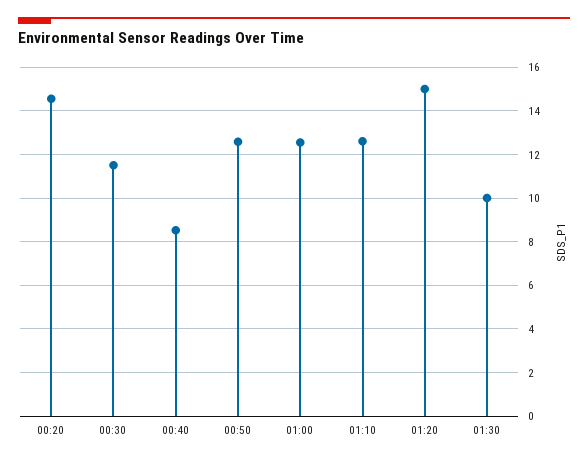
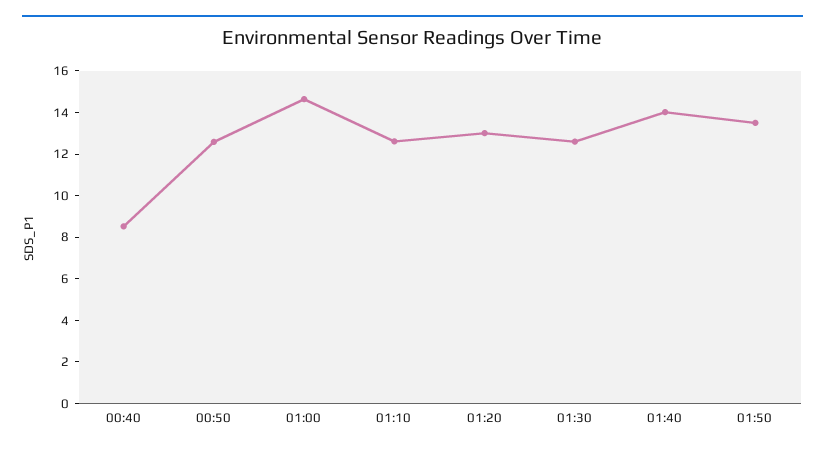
00:20: 14.5 -> none
00:30: 11.5 -> none
01:00: 12.5 -> 14.5
01:20: 15 -> 13
01:30: 10 -> 12.5
01:40: none -> 14
01:50: none -> 13.5

